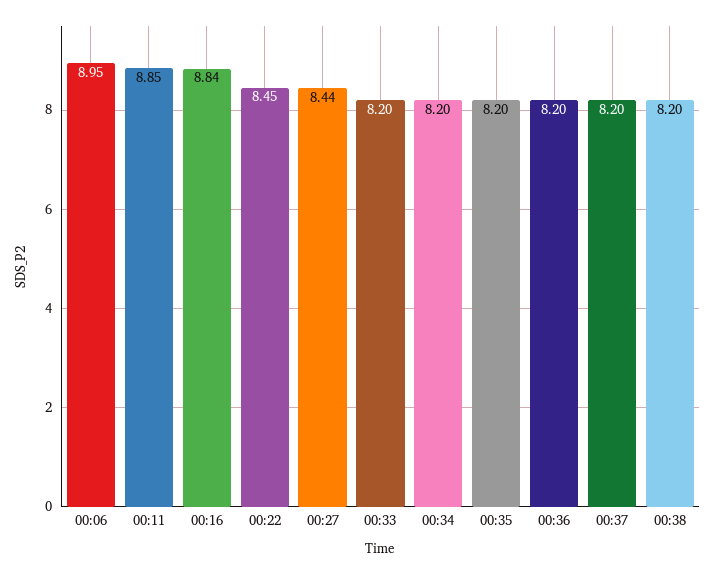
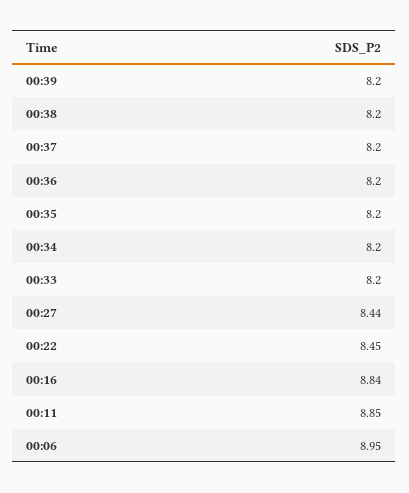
00:39: none -> 8.2

